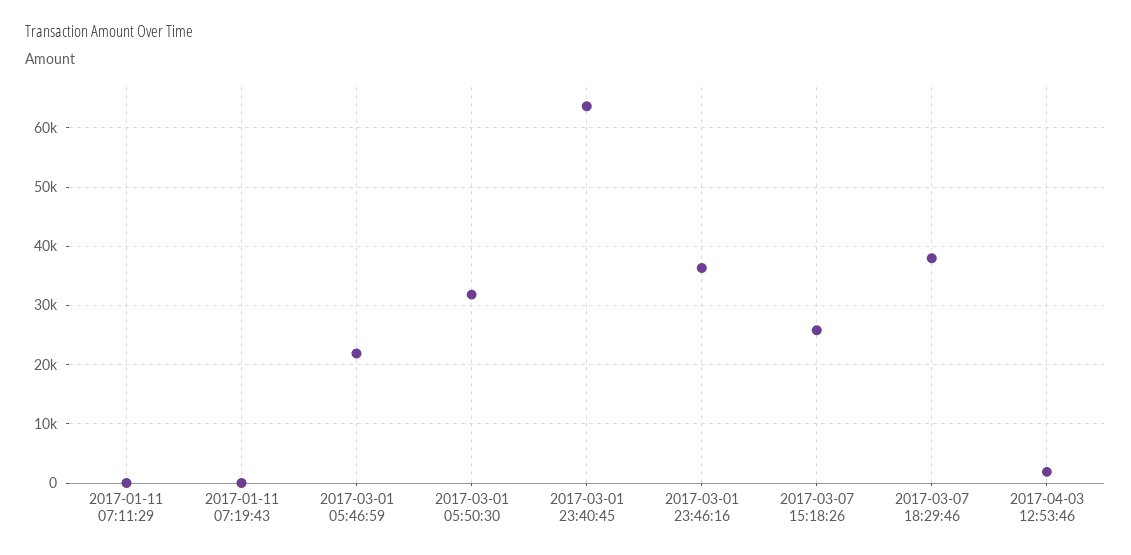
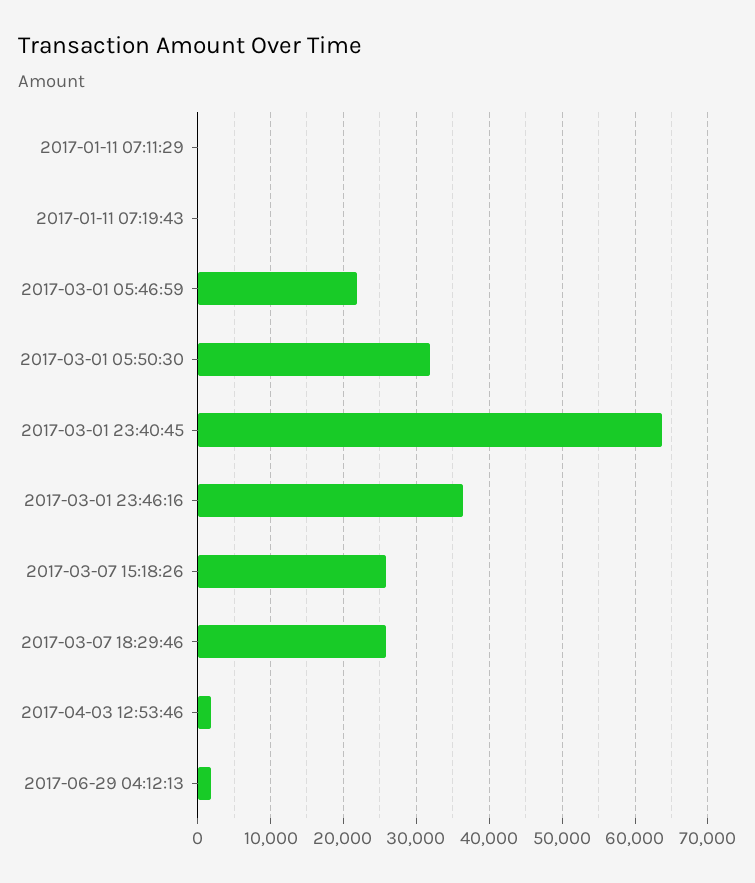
2017-03-07 18:29:46: 38000 -> 26000
2017-06-29 04:12:13: none -> 2000

